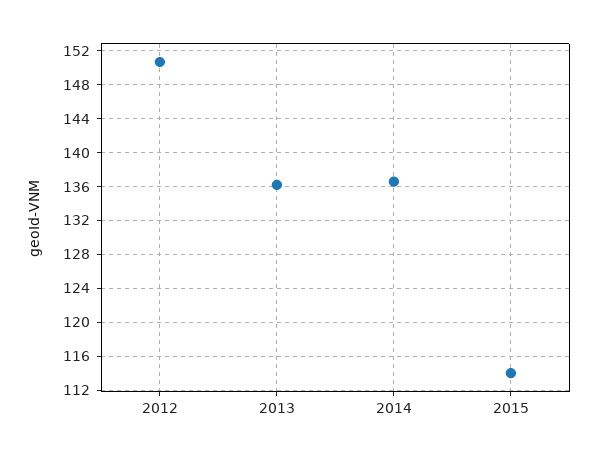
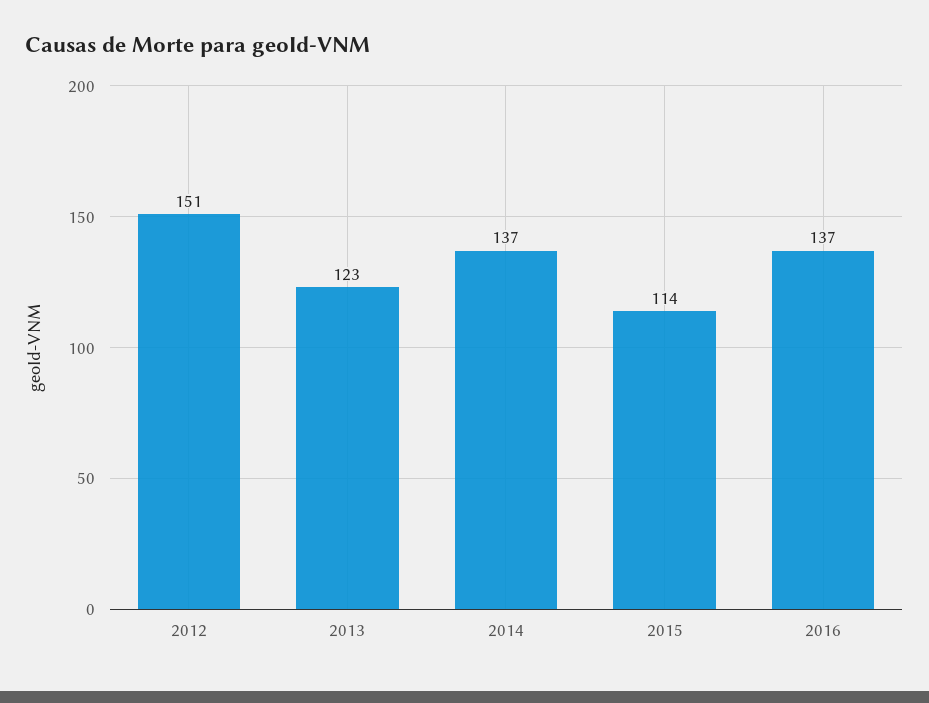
2013: 136 -> 123
2016: none -> 137

